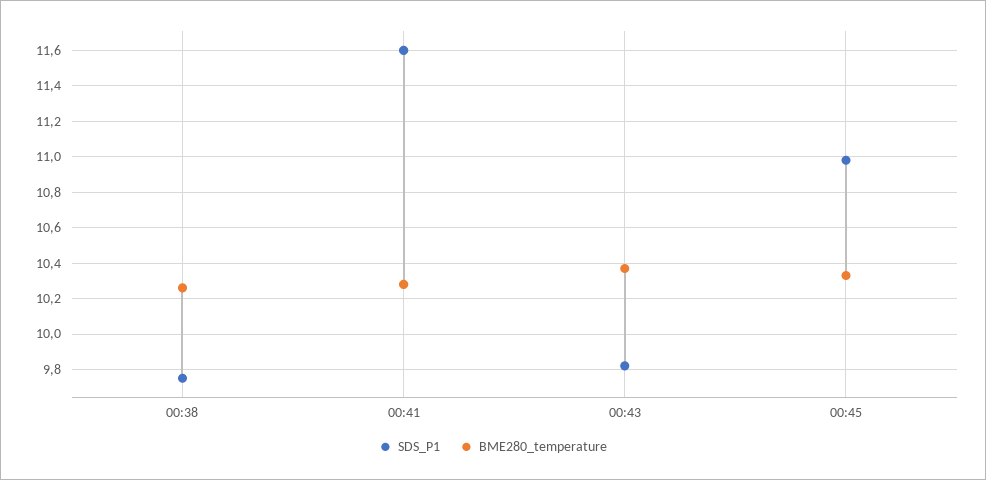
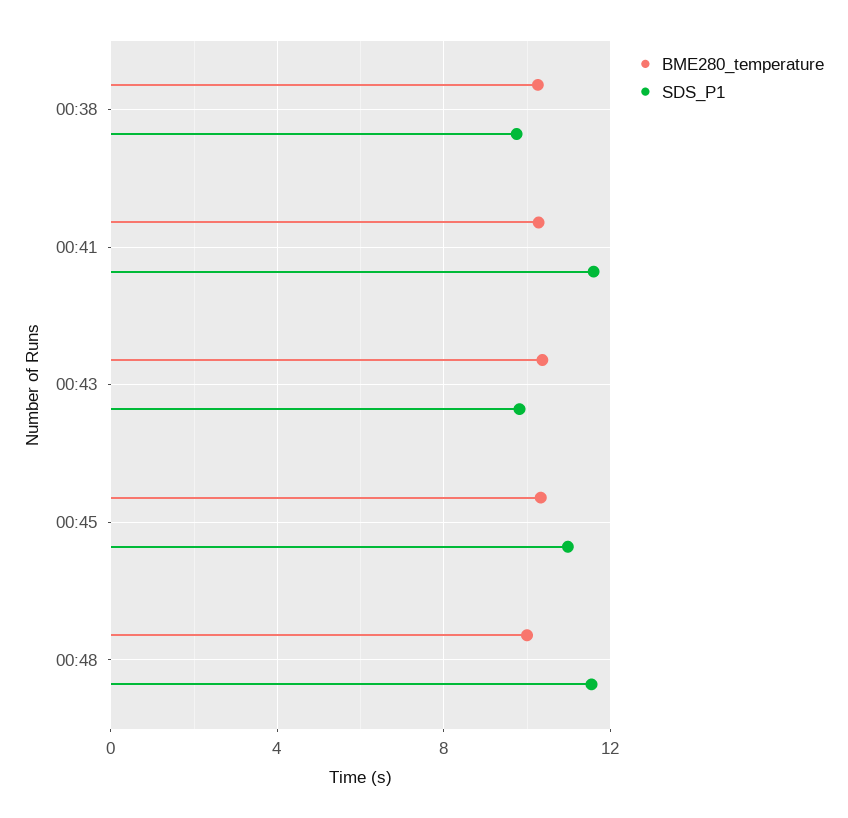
BME280_temperature, 00:48: none -> 10
SDS_P1, 00:48: none -> 11.5

